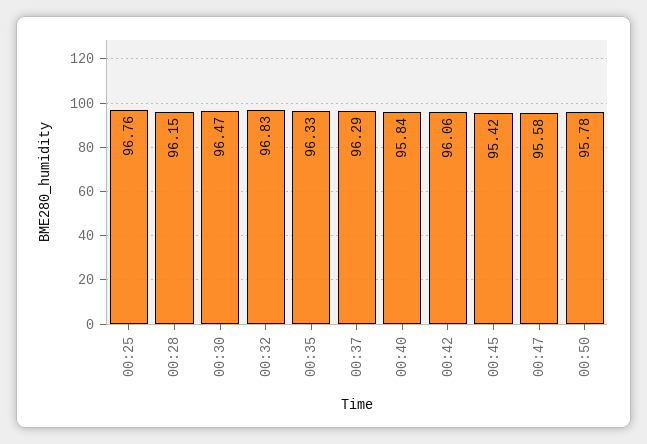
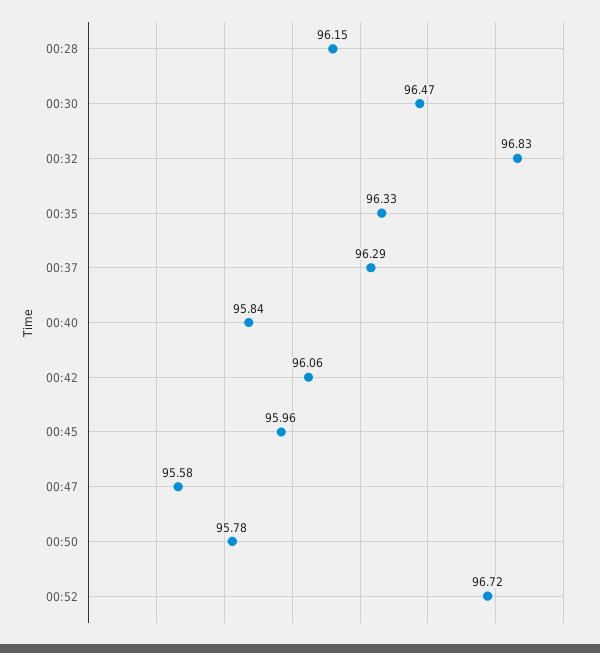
00:25: 96.76 -> none
00:45: 95.42 -> 95.96
00:52: none -> 96.72

